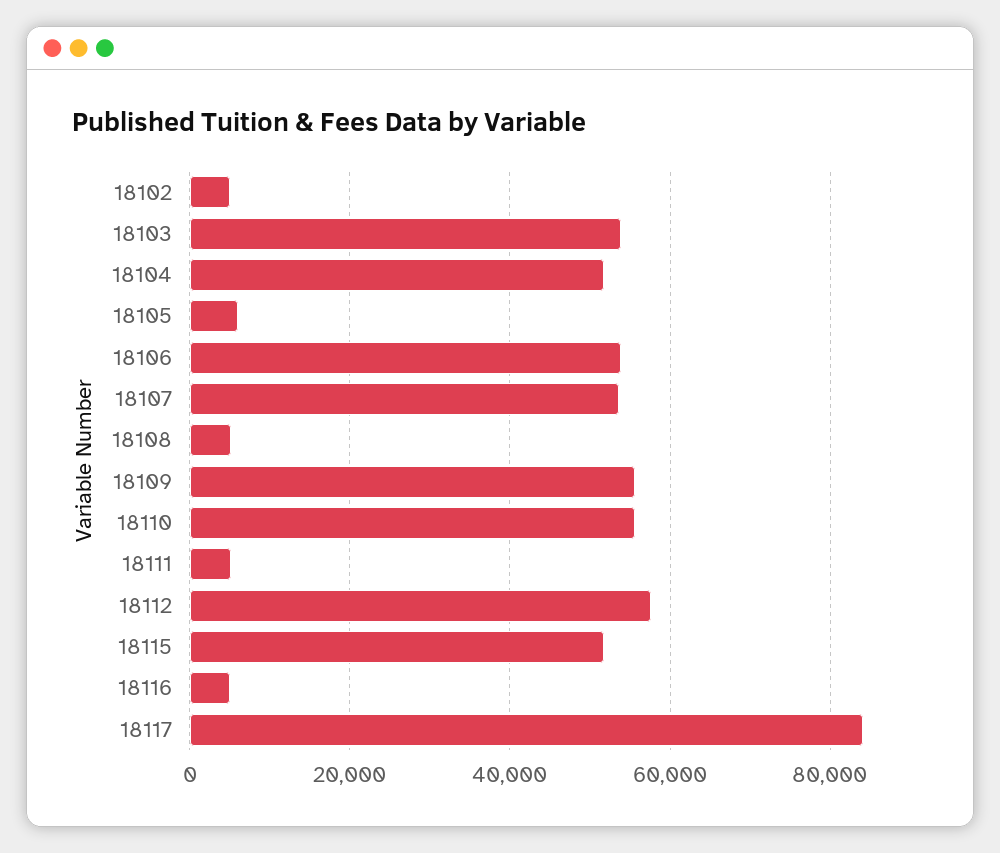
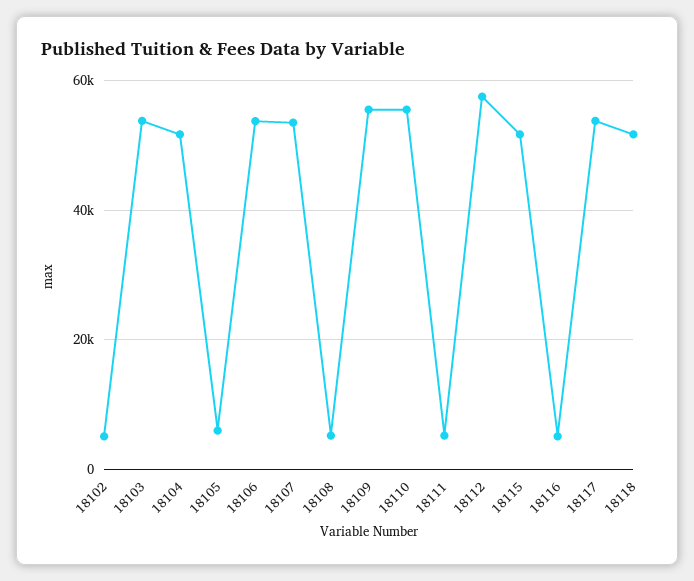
18117: 84000 -> 54000
18118: none -> 52000

